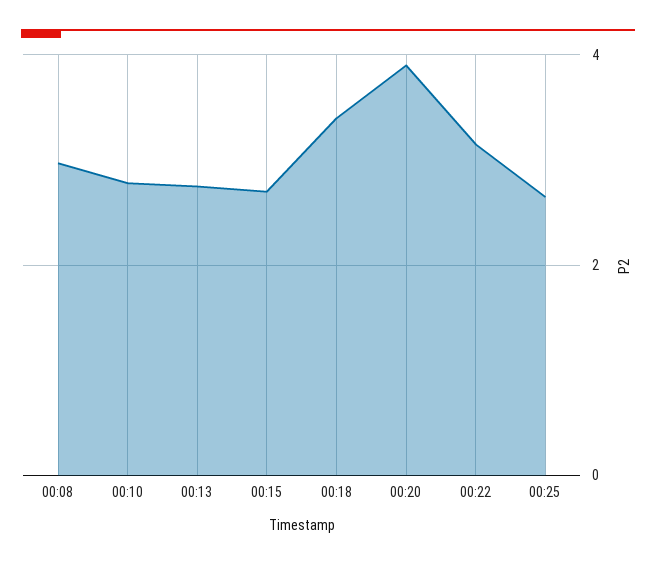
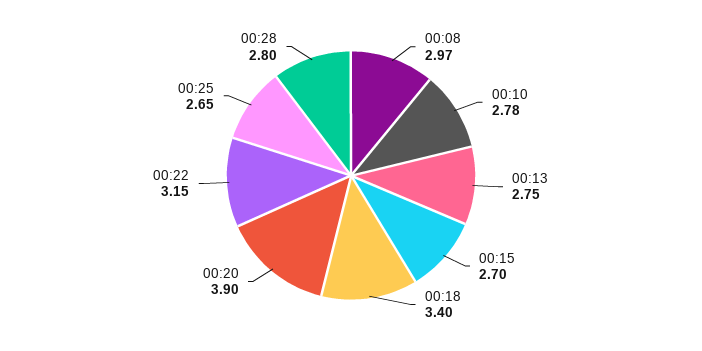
00:28: none -> 2.8

